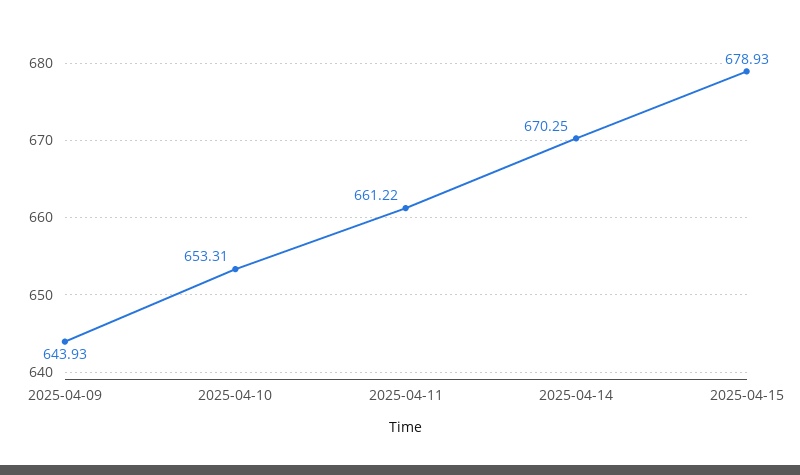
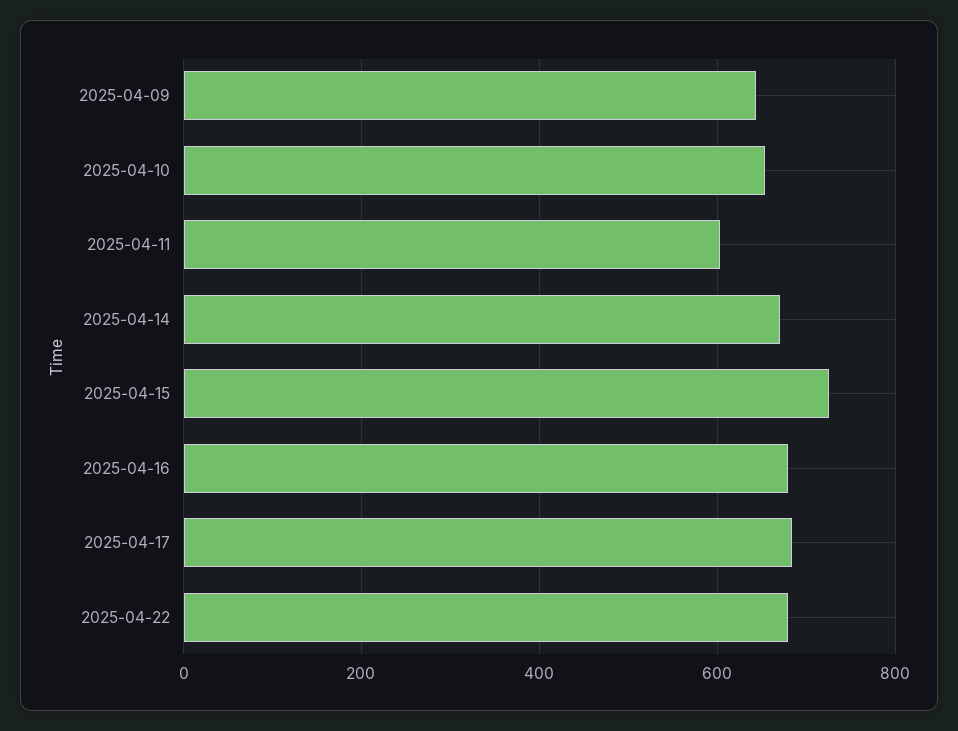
2025-04-11: 661.22 -> 600
2025-04-15: 678.93 -> 720
2025-04-16: none -> 680
2025-04-17: none -> 680
2025-04-22: none -> 680

